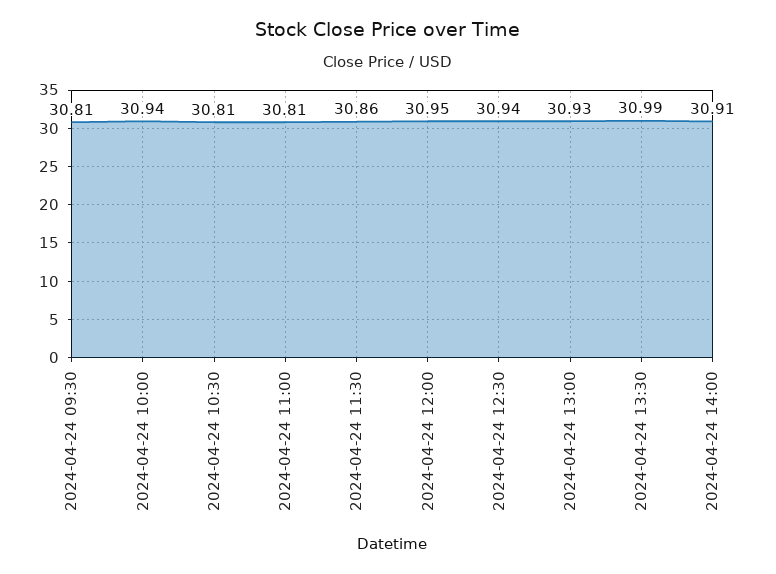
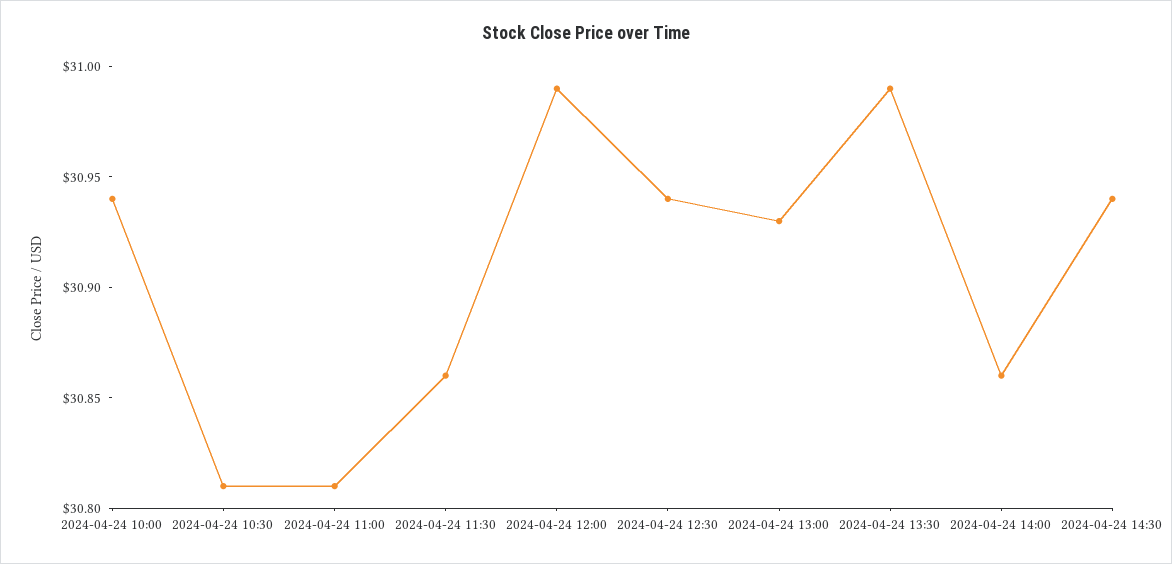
2024-04-24 09:30: 30.81 -> none
2024-04-24 12:00: 30.95 -> 30.99
2024-04-24 14:00: 30.91 -> 30.86
2024-04-24 14:30: none -> 30.94

